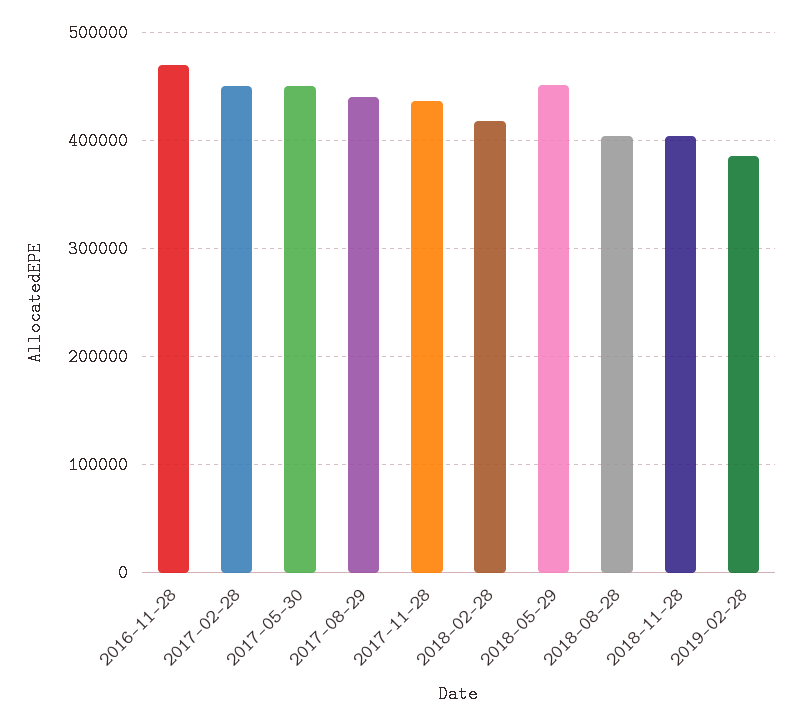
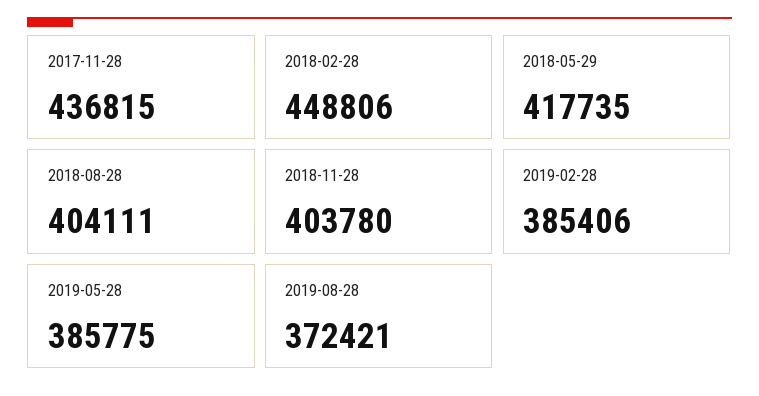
2016-11-28: 470000 -> none
2017-02-28: 450000 -> none
2017-05-30: 450000 -> none
2017-08-29: 440000 -> none
2018-02-28: 420000 -> 448806
2018-05-29: 450000 -> 417735
2019-05-28: none -> 385775
2019-08-28: none -> 372421

